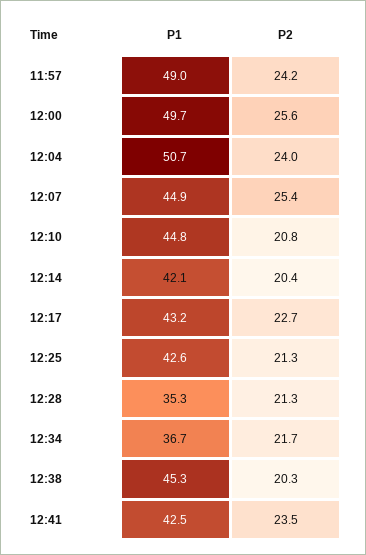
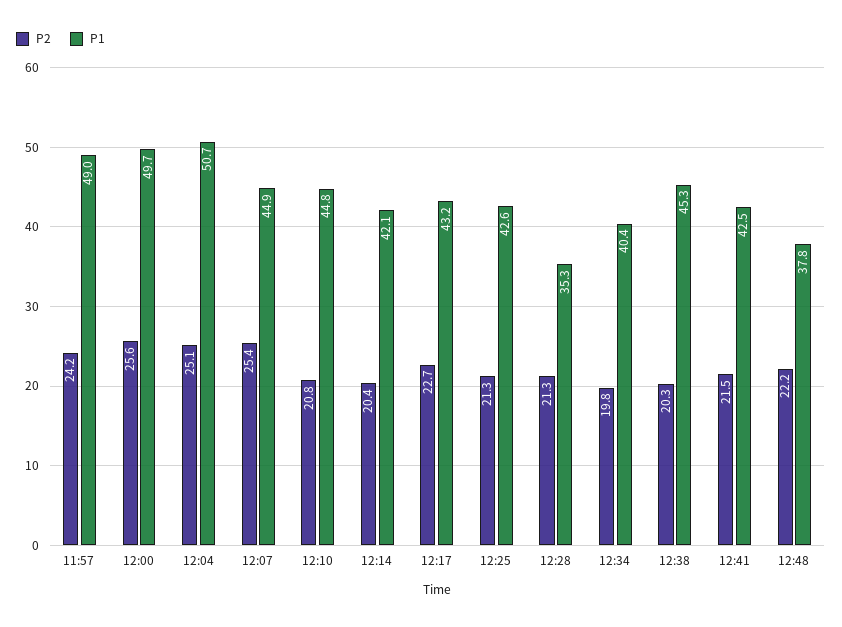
P2, 12:04: 24 -> 25.1
P1, 12:34: 36.7 -> 40.4
P2, 12:34: 21.7 -> 19.8
P2, 12:41: 23.5 -> 21.5
P2, 12:48: none -> 22.2
P1, 12:48: none -> 37.8

